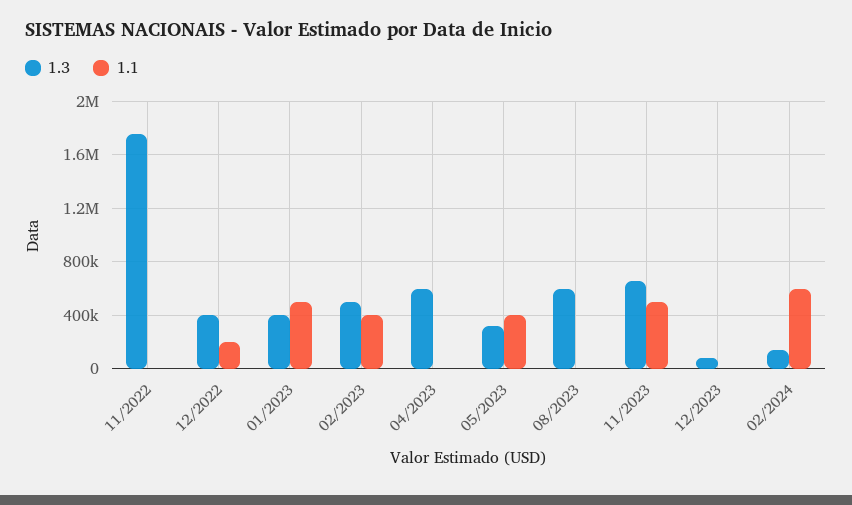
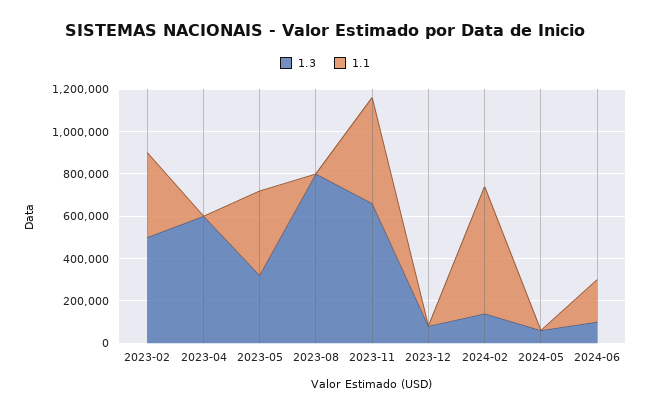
1.3, 11/2022: 1750000 -> none
1.1, 11/2022: 0 -> none
1.3, 12/2022: 400000 -> none
1.1, 12/2022: 200000 -> none
1.3, 01/2023: 400000 -> none
1.1, 01/2023: 500000 -> none
1.3, 08/2023: 600000 -> 800000
1.3, 2024-05: none -> 50000
1.1, 2024-05: none -> 0
1.3, 2024-06: none -> 100000
1.1, 2024-06: none -> 200000

